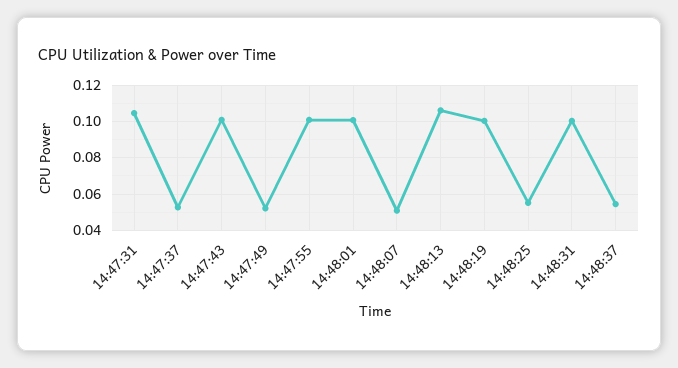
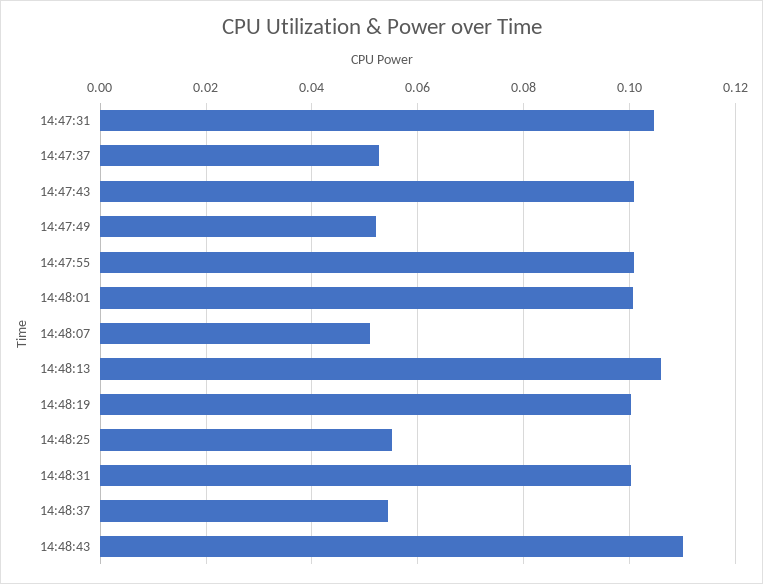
14:48:43: none -> 0.11

